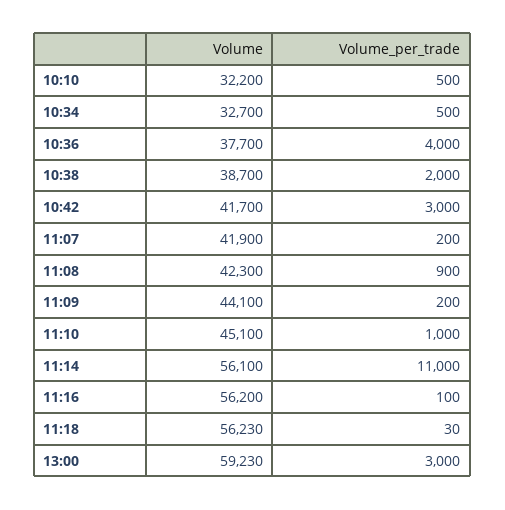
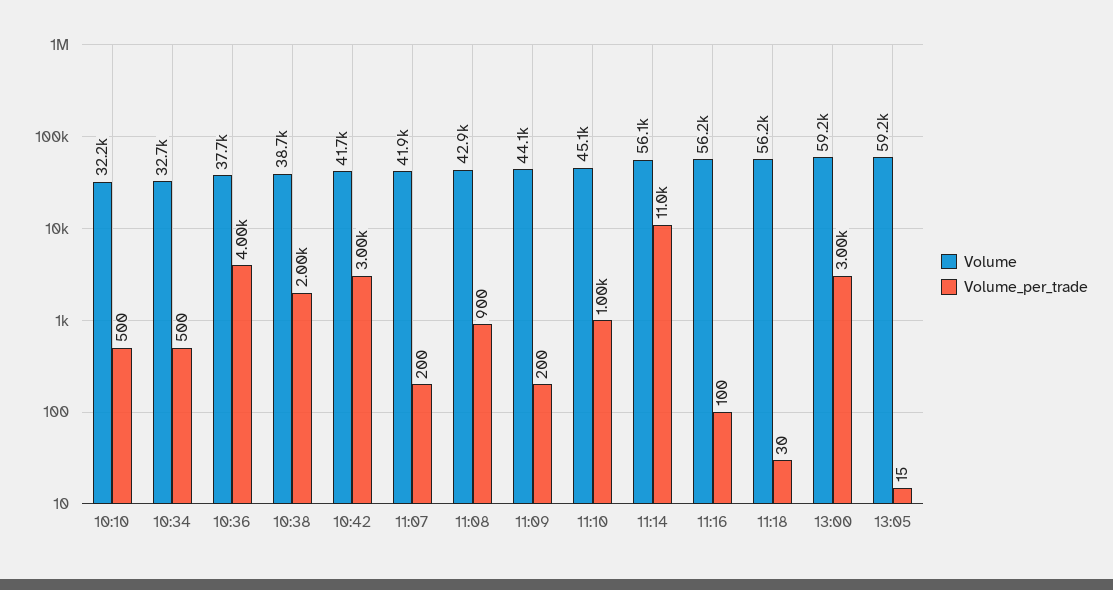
Volume, 11:08: 42300 -> 42900
Volume, 13:05: none -> 59200
Volume_per_trade, 13:05: none -> 15

